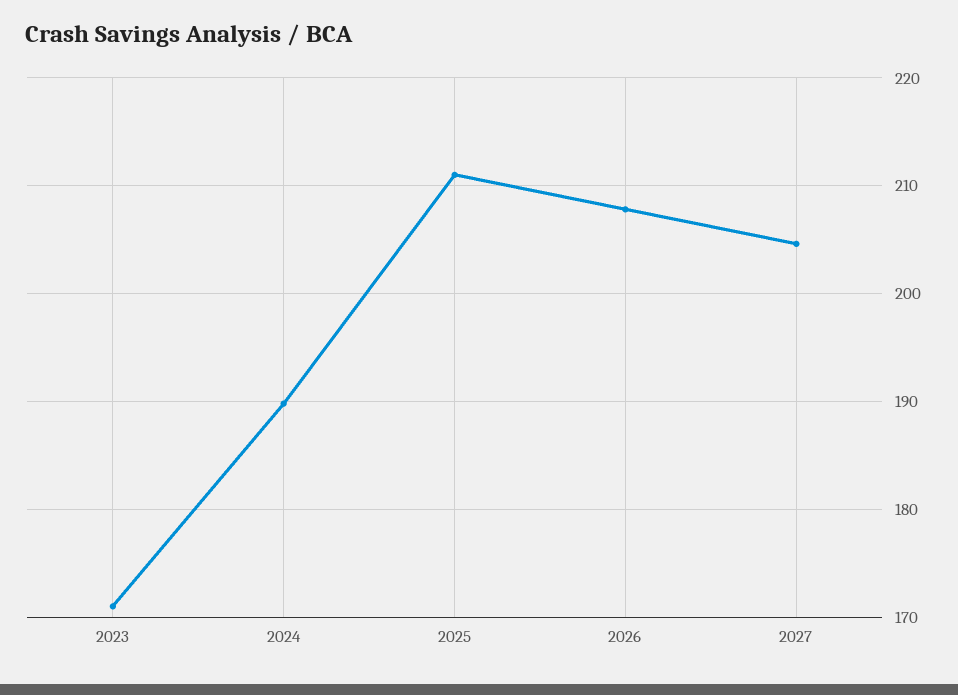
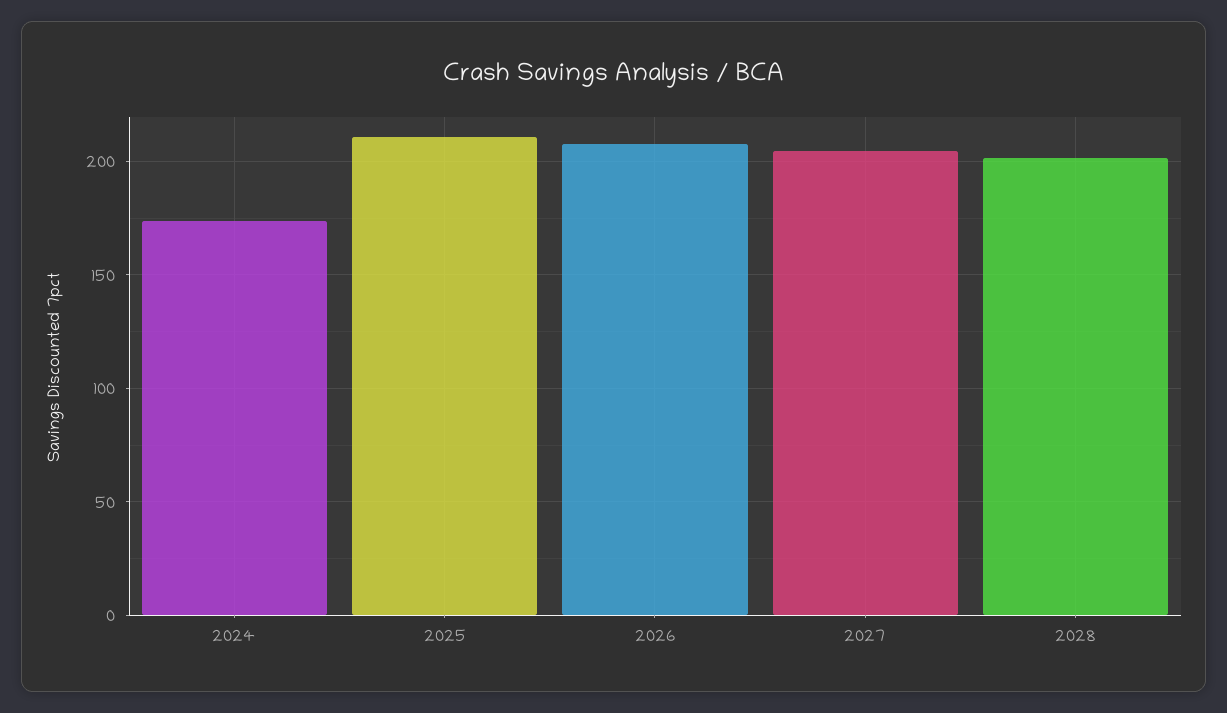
2023: 171 -> none
2024: 190 -> 175
2028: none -> 200

